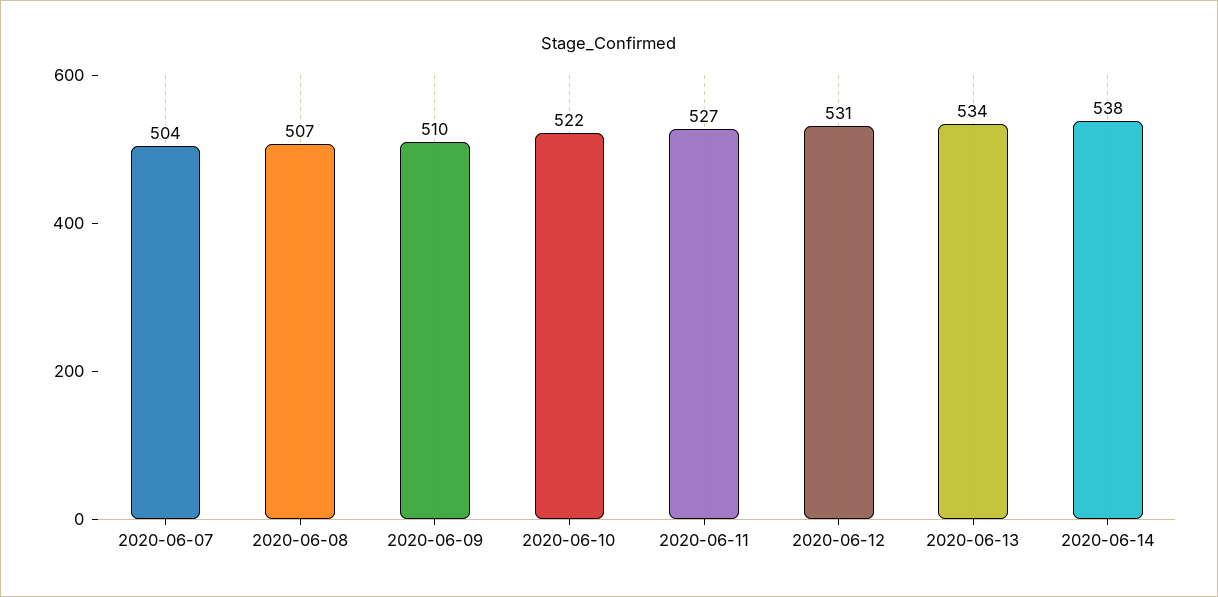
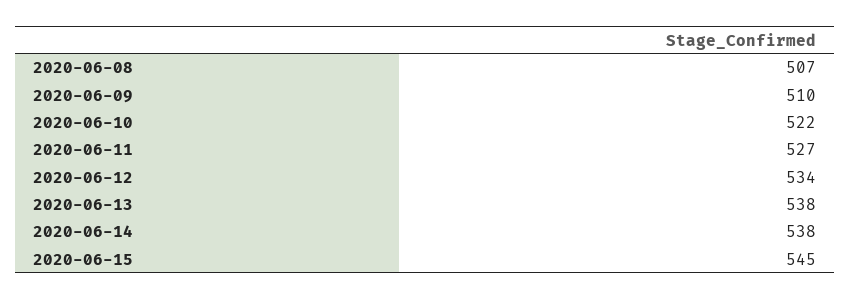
2020-06-07: 504 -> none
2020-06-12: 531 -> 534
2020-06-13: 534 -> 538
2020-06-15: none -> 545

